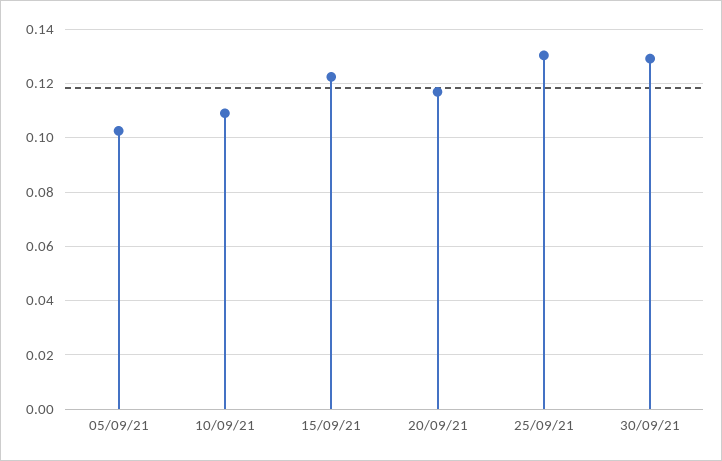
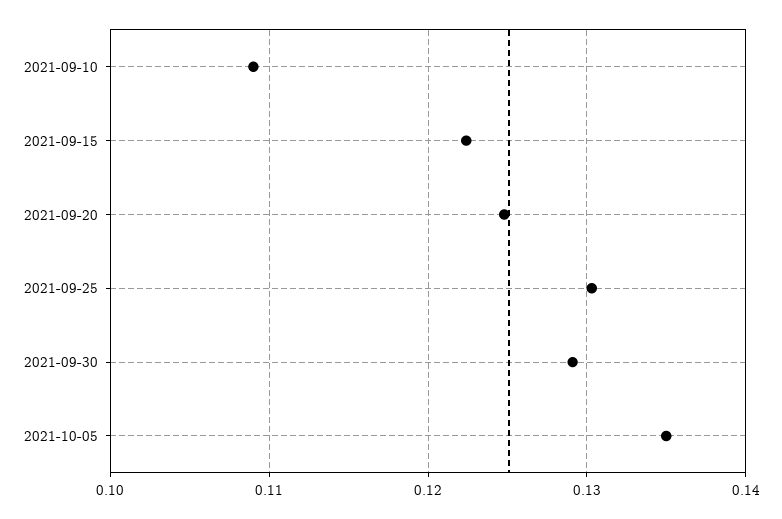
05/09/21: 0.1025 -> none
20/09/21: 0.1175 -> 0.125
2021-10-05: none -> 0.135

